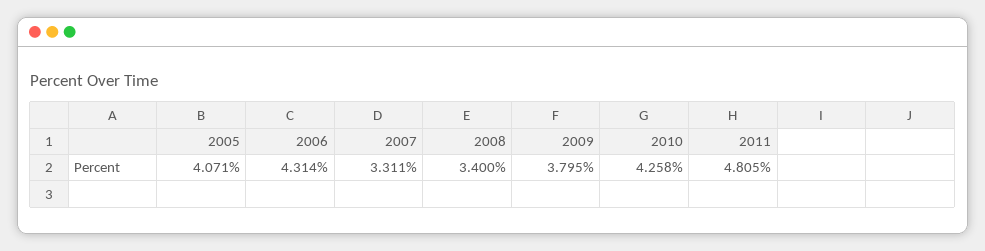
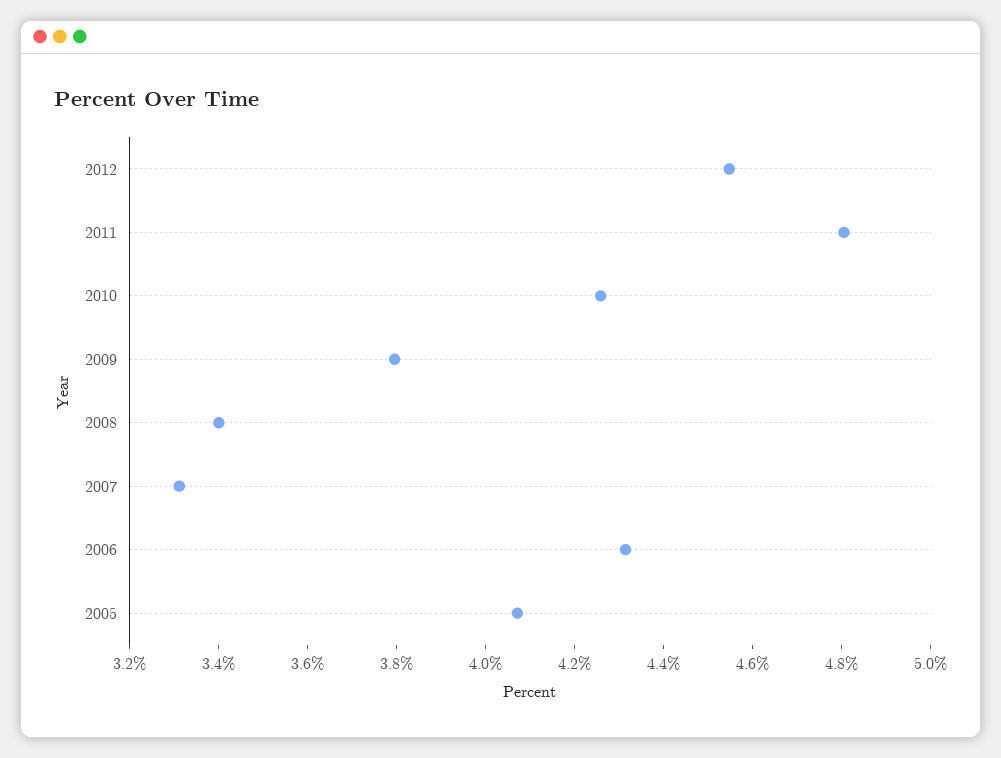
2012: none -> 4.55

